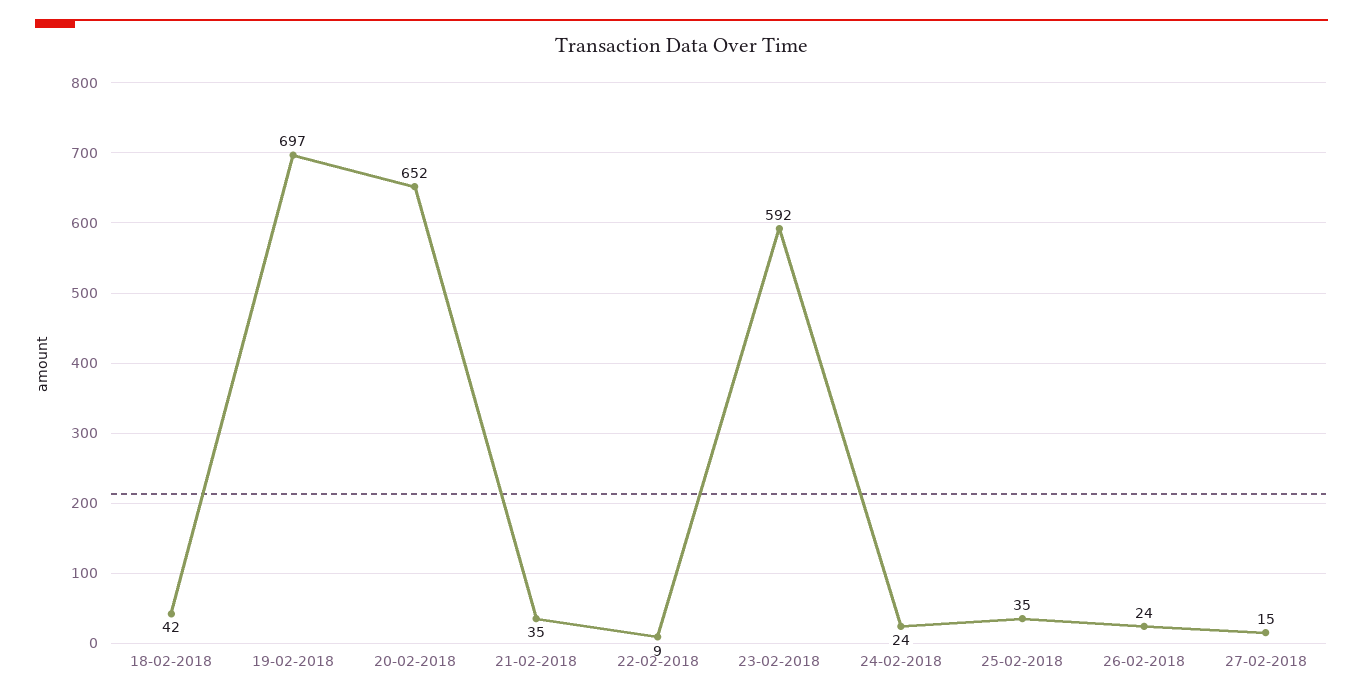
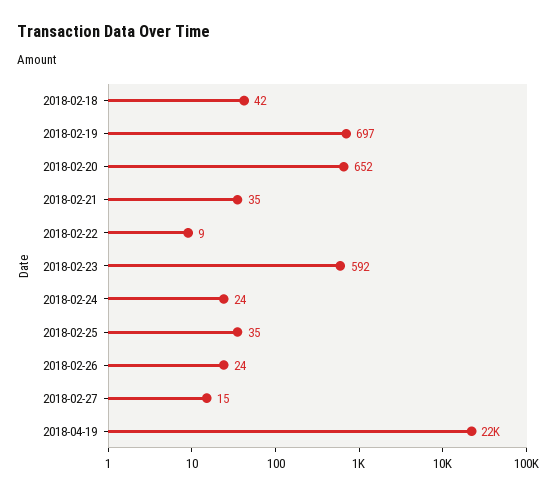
2018-04-19: none -> 22000

